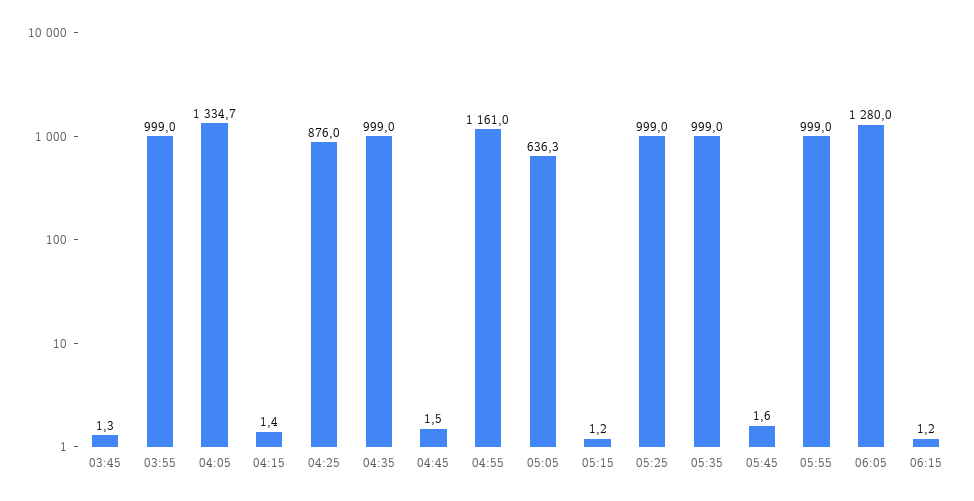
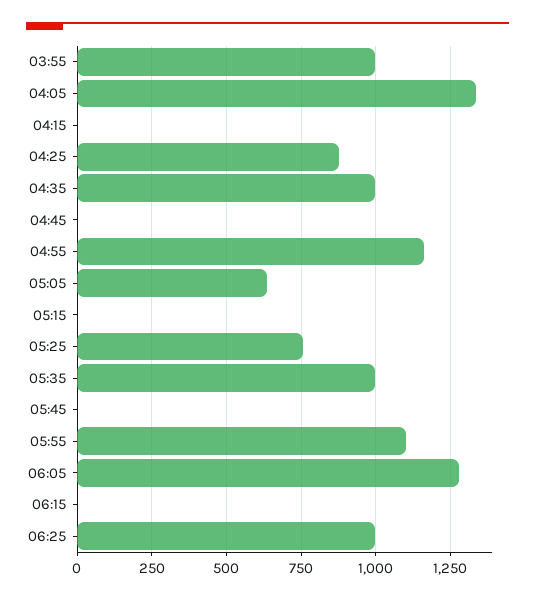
03:45: 1.3 -> none
05:25: 999 -> 750
05:55: 999 -> 1100
06:25: none -> 1000

